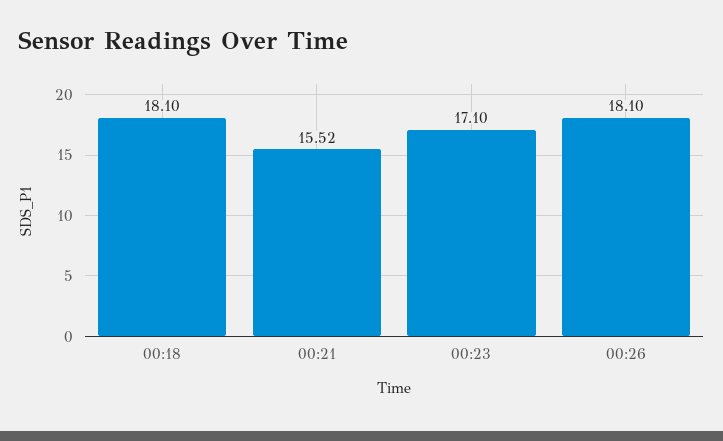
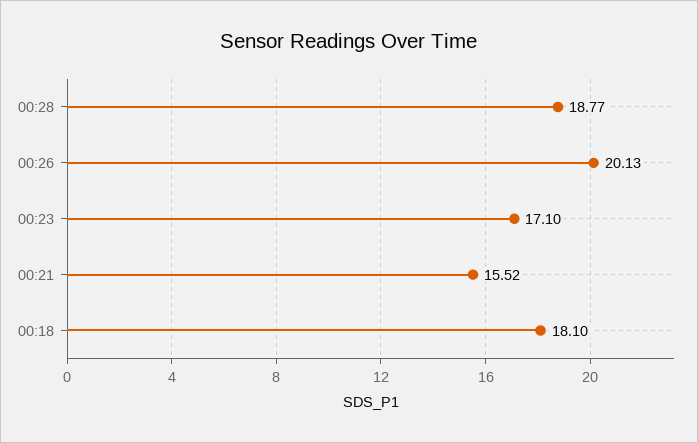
00:26: 18.1 -> 20.13
00:28: none -> 18.77

